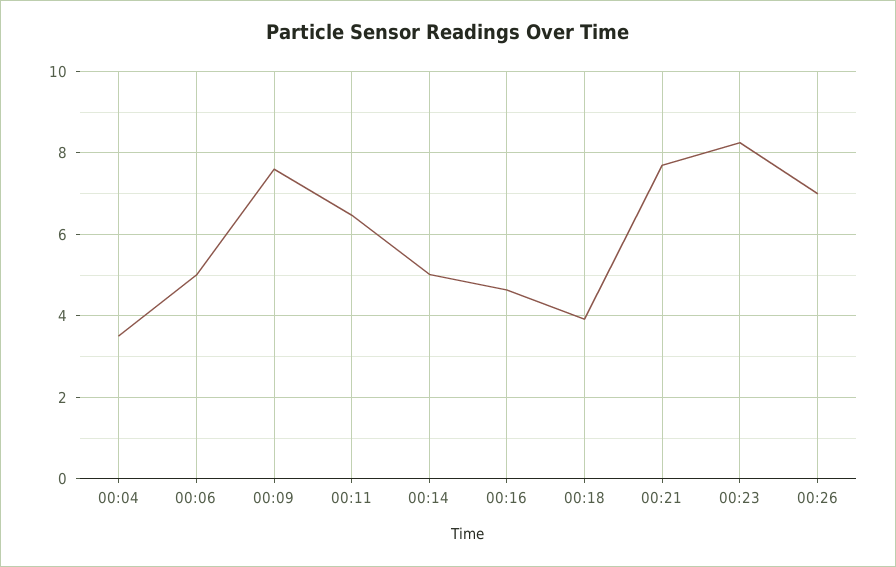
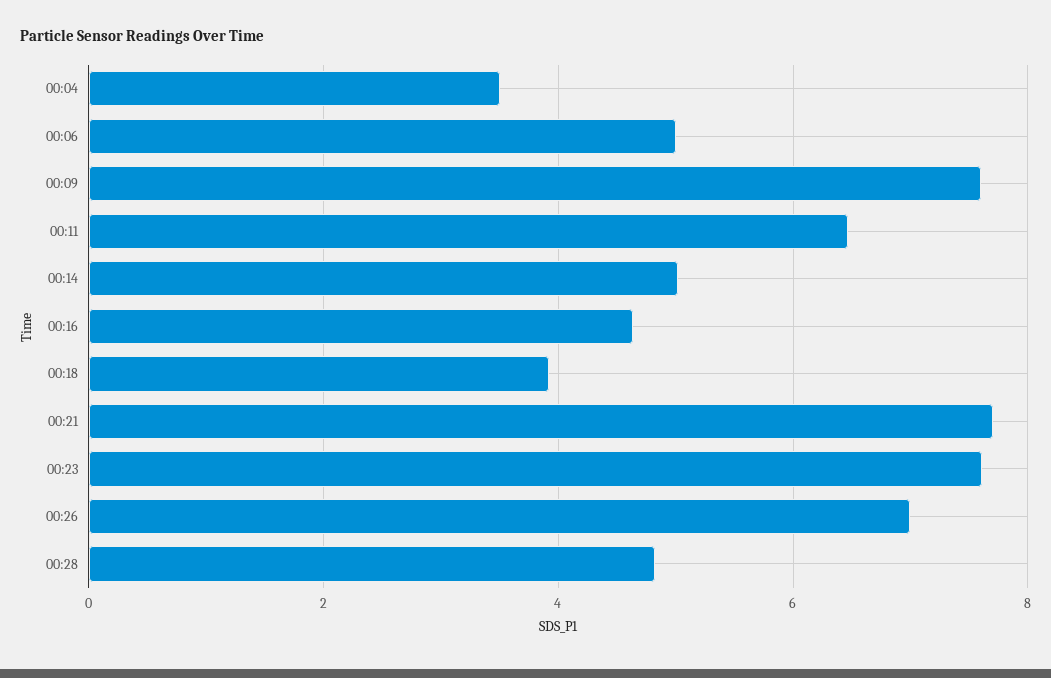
00:23: 8.2 -> 7.6
00:28: none -> 4.8

